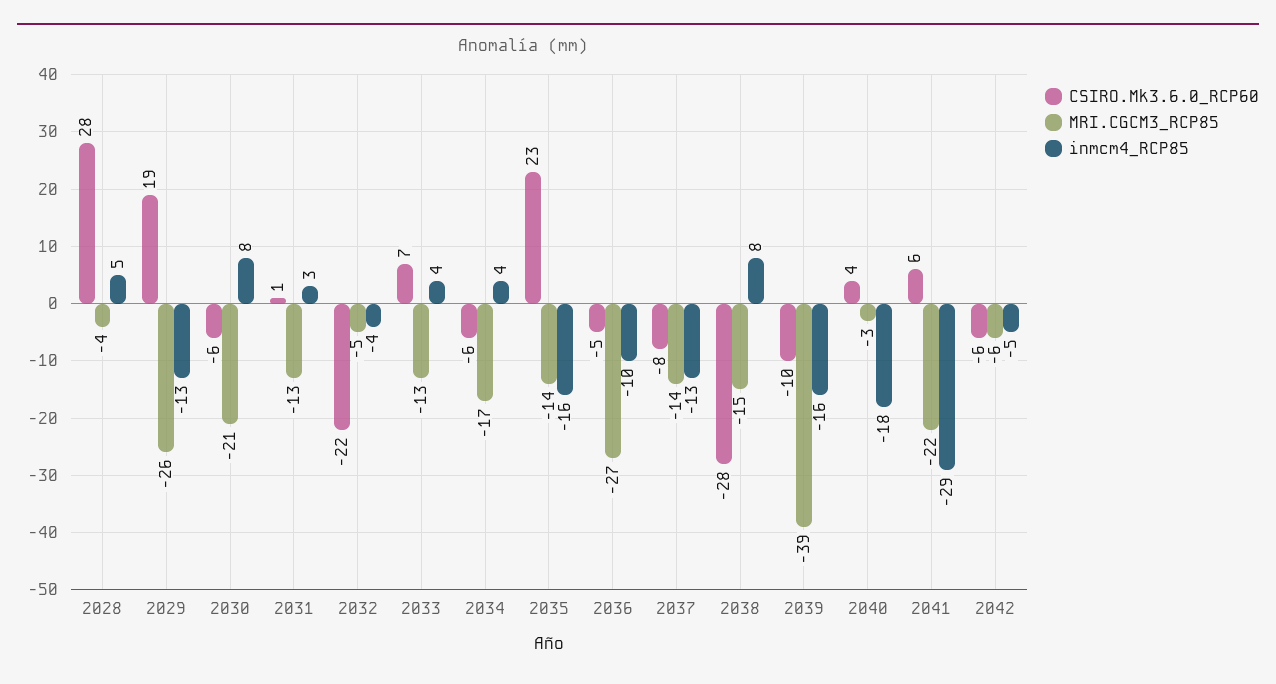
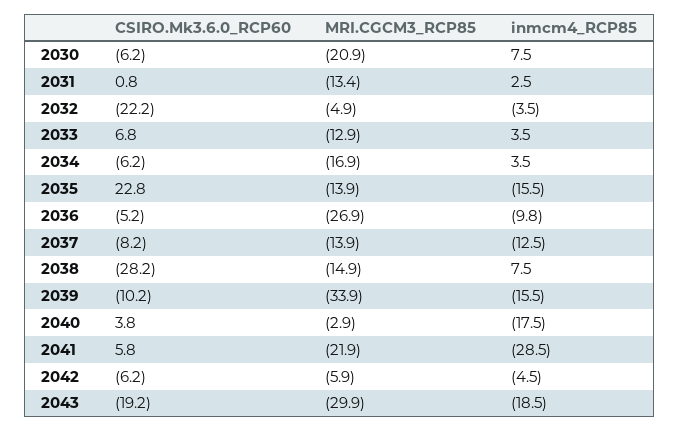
CSIRO.Mk3.6.0_RCP60, 2028: 28 -> none
MRI.CGCM3_RCP85, 2028: -4 -> none
inmcm4_RCP85, 2028: 5 -> none
CSIRO.Mk3.6.0_RCP60, 2029: 19 -> none
MRI.CGCM3_RCP85, 2029: -26 -> none
inmcm4_RCP85, 2029: -13 -> none
MRI.CGCM3_RCP85, 2039: -39 -> -33.9
CSIRO.Mk3.6.0_RCP60, 2043: none -> -19.2
MRI.CGCM3_RCP85, 2043: none -> -29.9
inmcm4_RCP85, 2043: none -> -18.5

